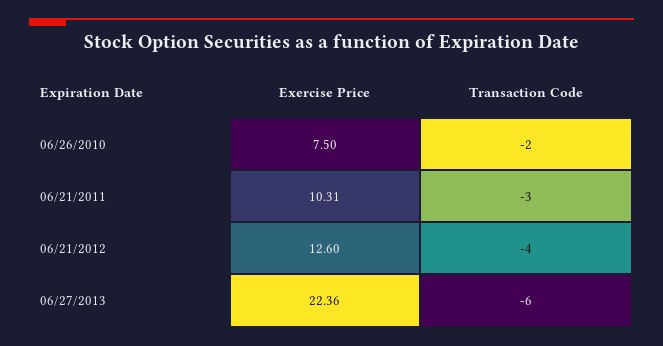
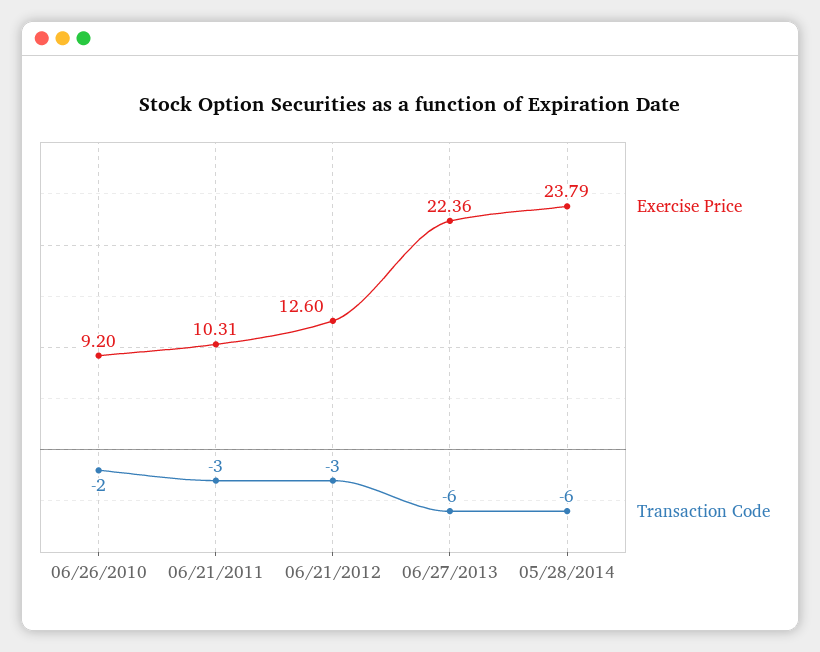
Exercise Price, 06/26/2010: 7.5 -> 9.2
Transaction Code, 06/21/2012: -4 -> -3
Exercise Price, 05/28/2014: none -> 23.79
Transaction Code, 05/28/2014: none -> -6

